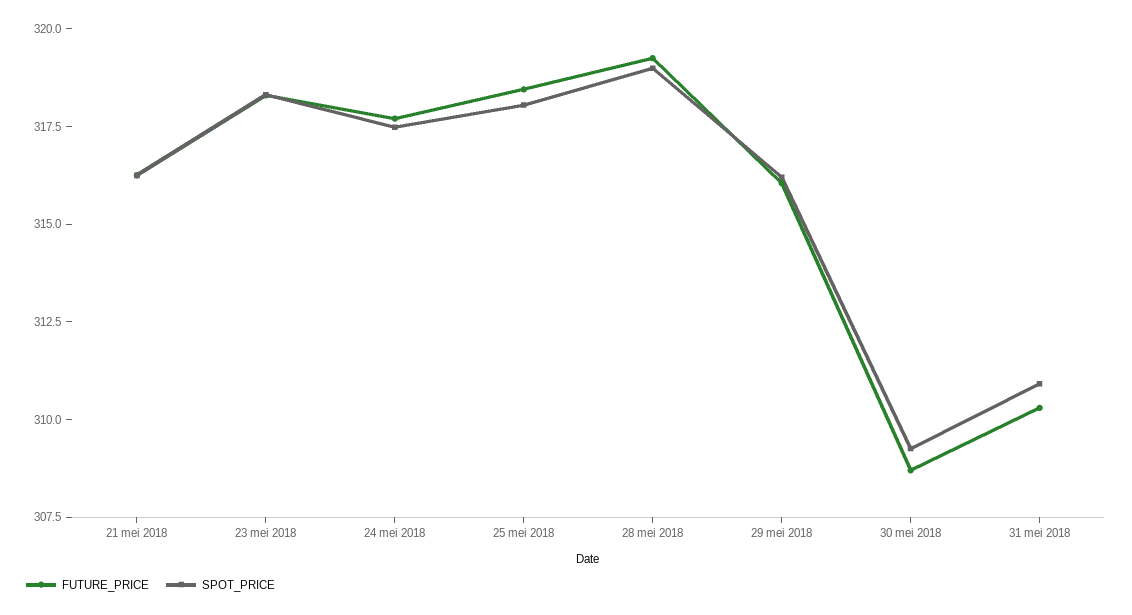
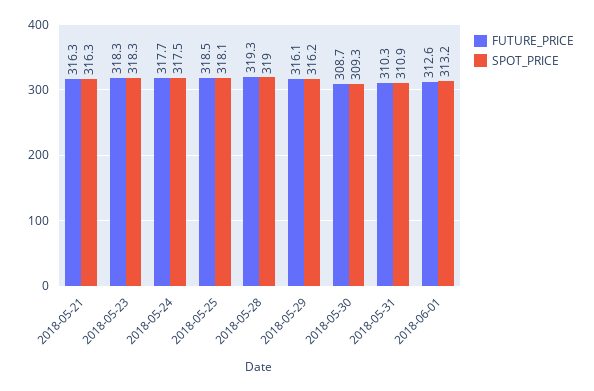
FUTURE_PRICE, 2018-06-01: none -> 312.6
SPOT_PRICE, 2018-06-01: none -> 313.2

